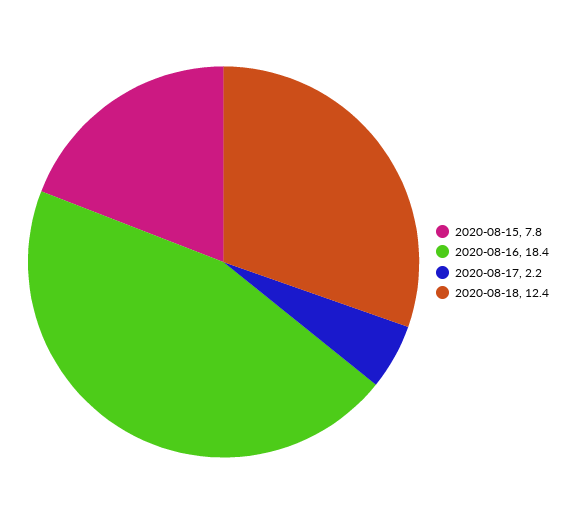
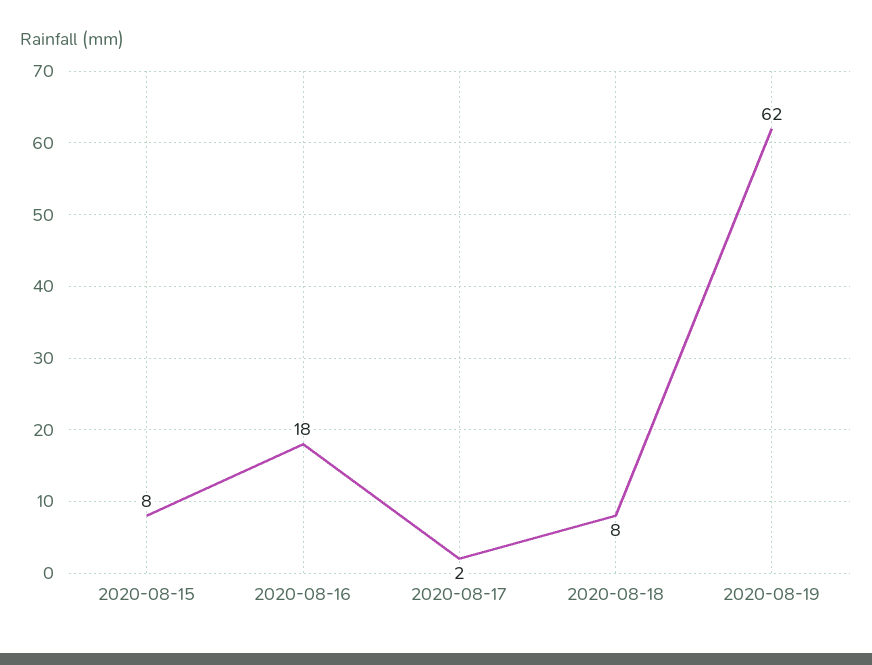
2020-08-18: 12.4 -> 8
2020-08-19: none -> 62

